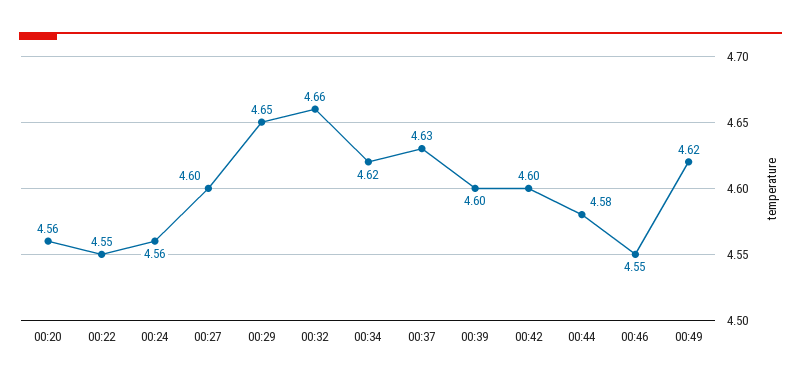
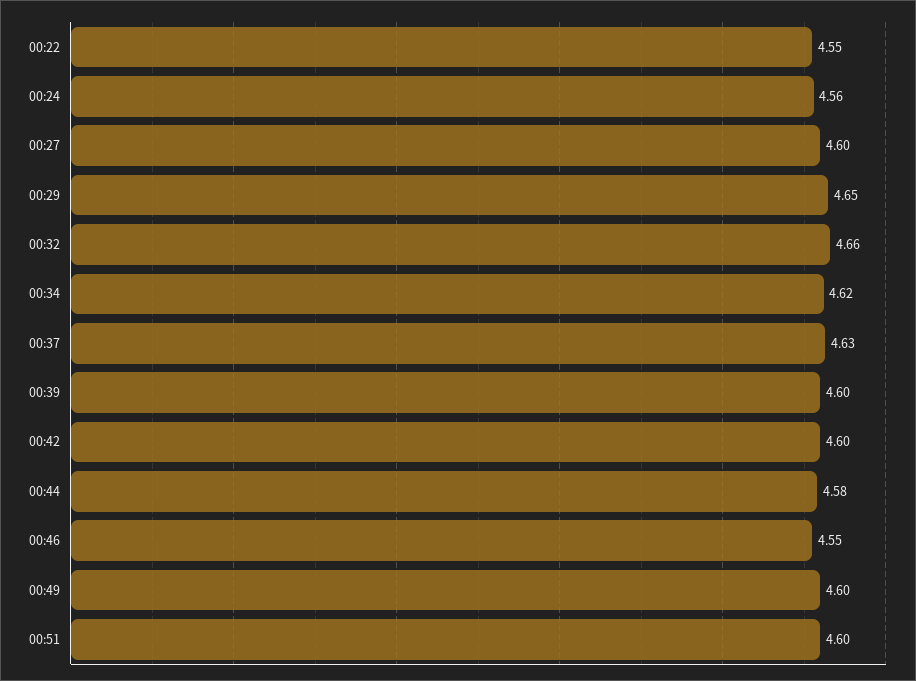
00:20: 4.56 -> none
00:49: 4.62 -> 4.6
00:51: none -> 4.6

